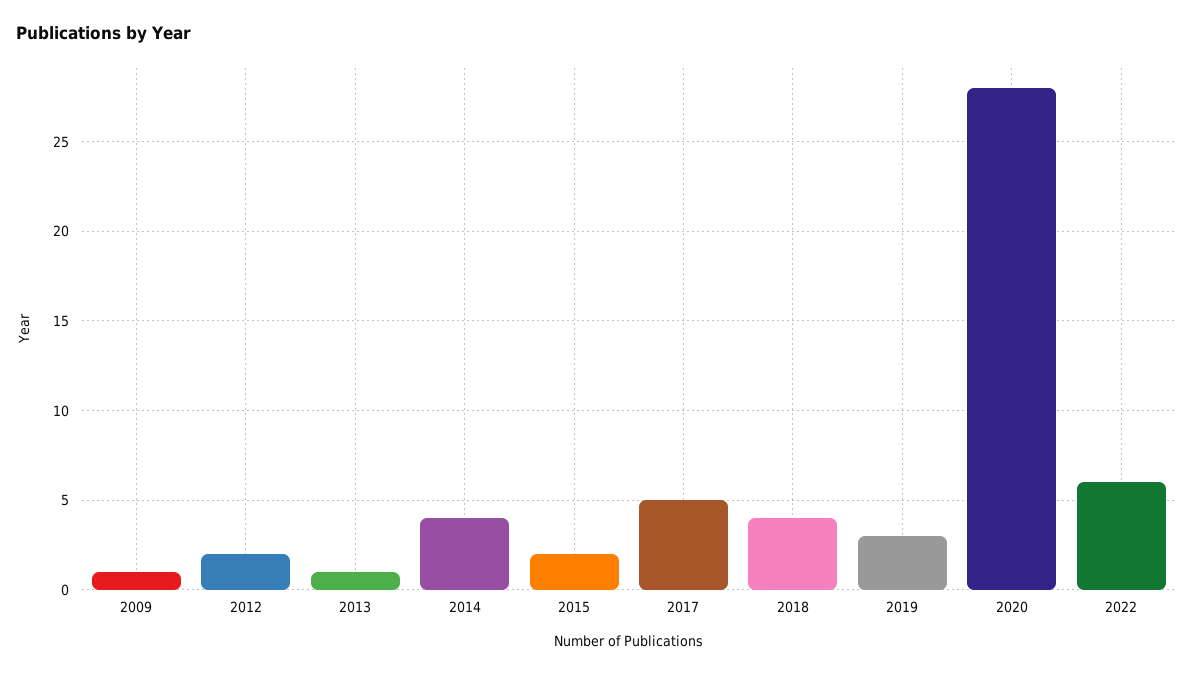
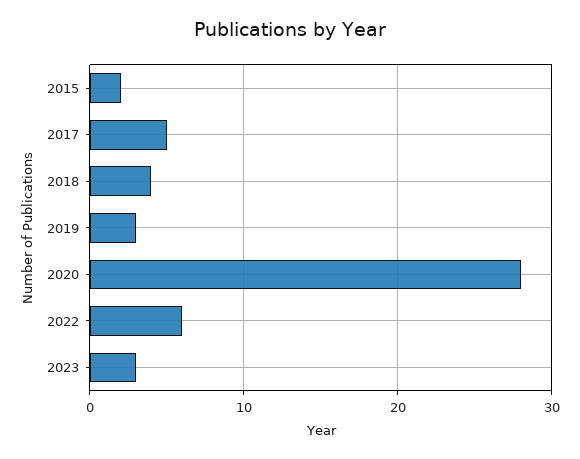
2009: 1 -> none
2012: 2 -> none
2013: 1 -> none
2014: 4 -> none
2023: none -> 3

